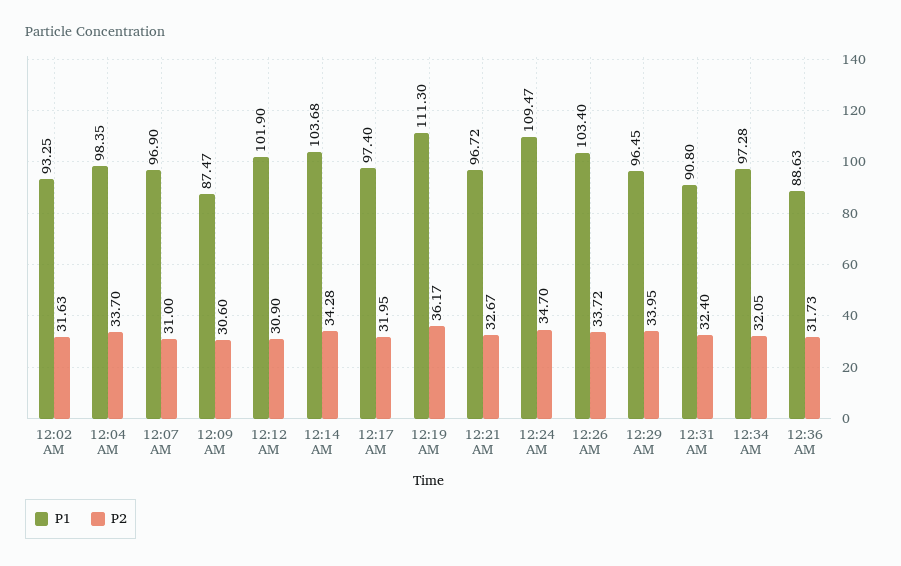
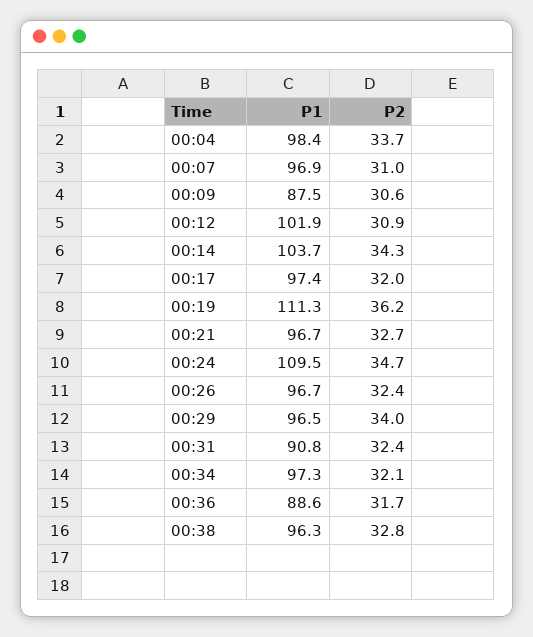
P1, 12:02 AM: 93.25 -> none
P2, 12:02 AM: 31.63 -> none
P1, 12:26 AM: 103.4 -> 96.7
P2, 12:26 AM: 33.72 -> 32.4
P1, 00:38: none -> 96.3
P2, 00:38: none -> 32.8

